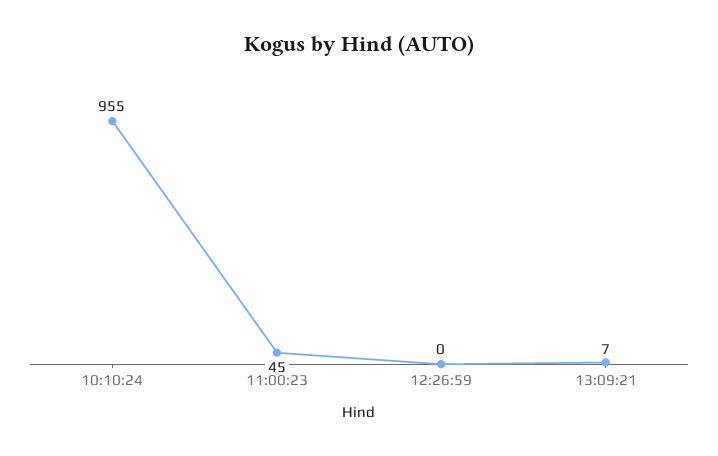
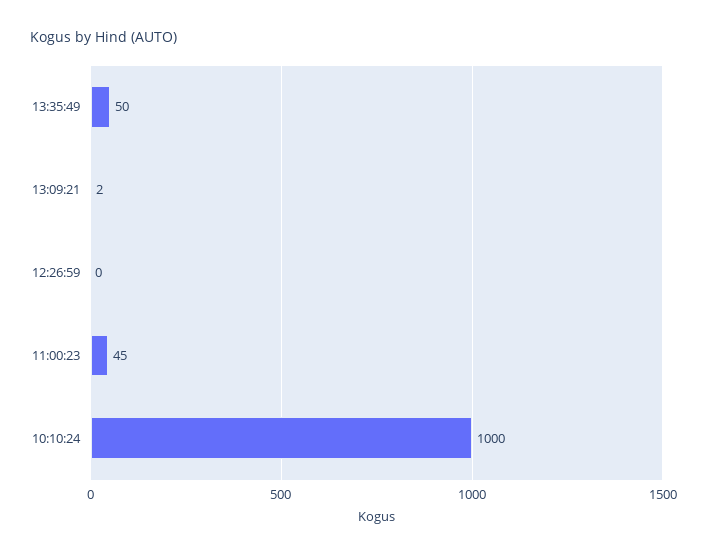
10:10:24: 955 -> 1000
13:09:21: 7 -> 2
13:35:49: none -> 50

